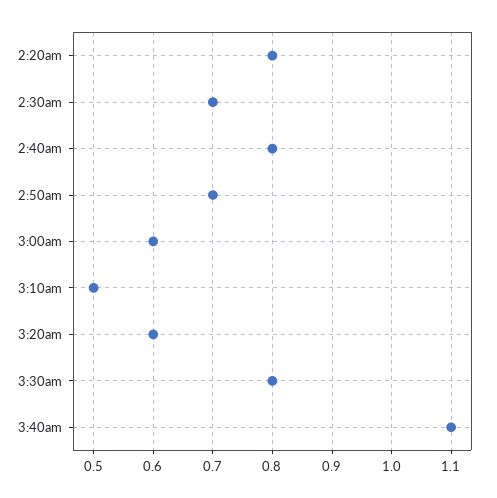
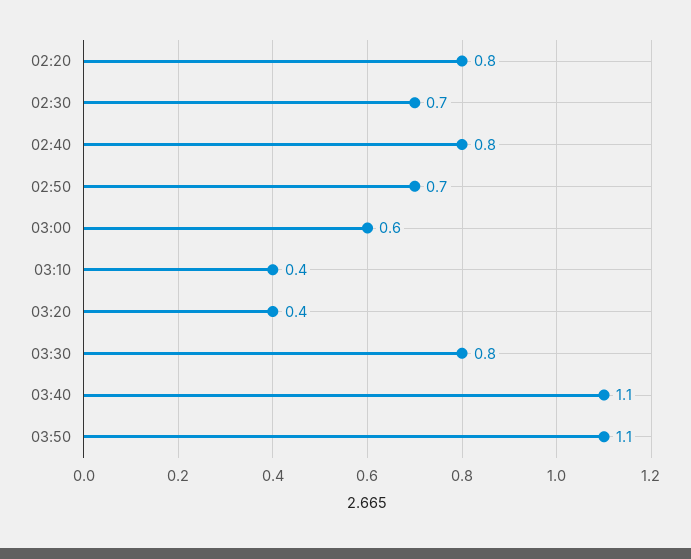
3:10am: 0.5 -> 0.4
3:20am: 0.6 -> 0.4
03:50: none -> 1.1

